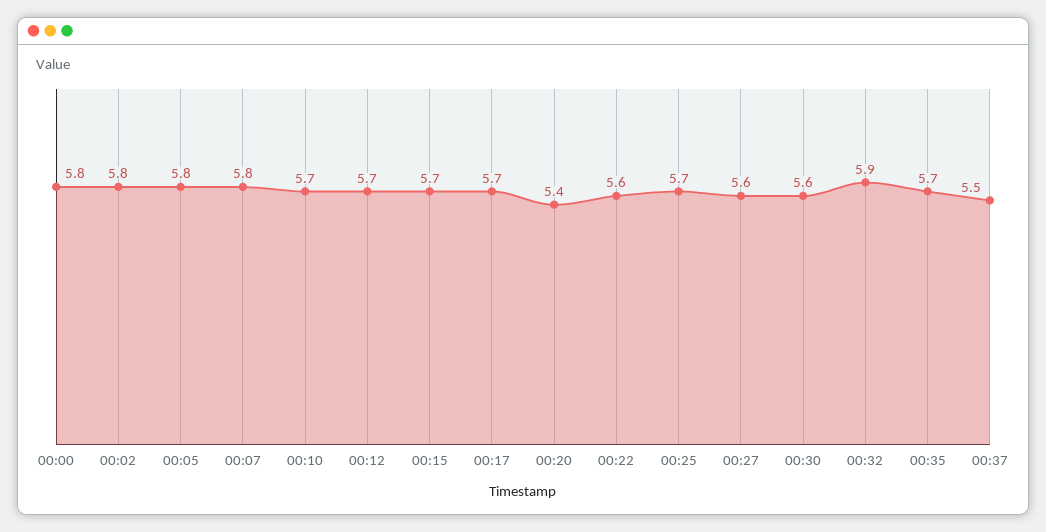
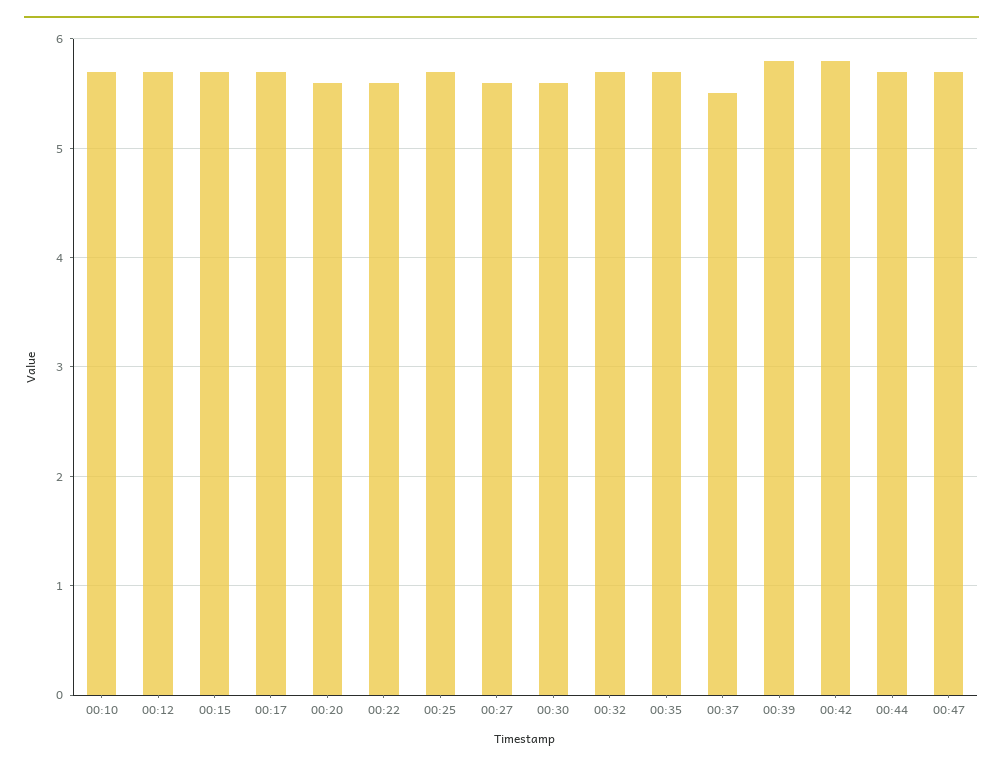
00:00: 5.8 -> none
00:02: 5.8 -> none
00:05: 5.8 -> none
00:07: 5.8 -> none
00:20: 5.4 -> 5.6
00:32: 5.9 -> 5.7
00:39: none -> 5.8
00:42: none -> 5.8
00:44: none -> 5.7
00:47: none -> 5.7

